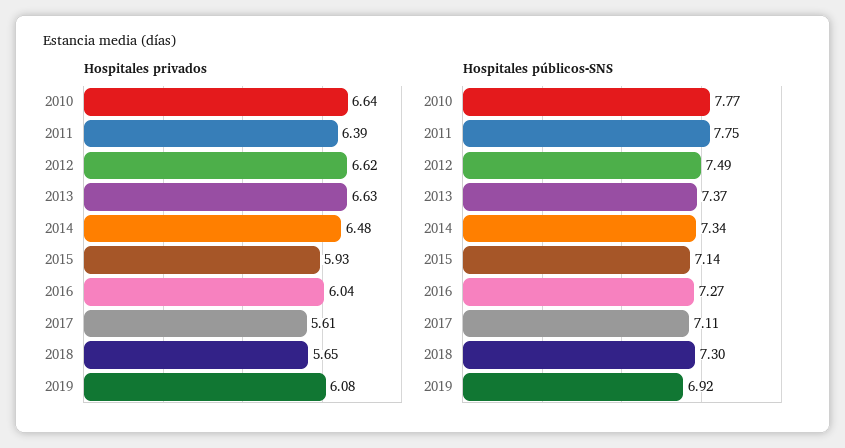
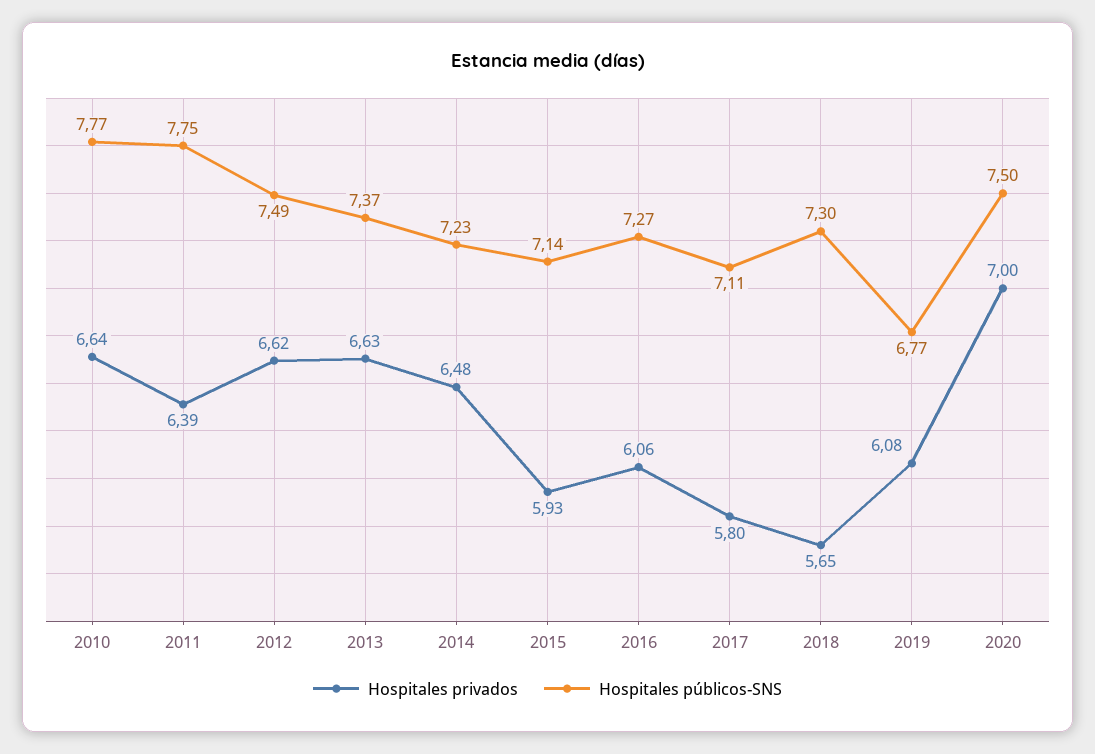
Hospitales privados, 2016: 6.04 -> 6.06
Hospitales privados, 2017: 5.61 -> 5.8
Hospitales públicos-SNS, 2014: 7.34 -> 7.23
Hospitales públicos-SNS, 2019: 6.92 -> 6.77
Hospitales privados, 2020: none -> 7
Hospitales públicos-SNS, 2020: none -> 7.5

